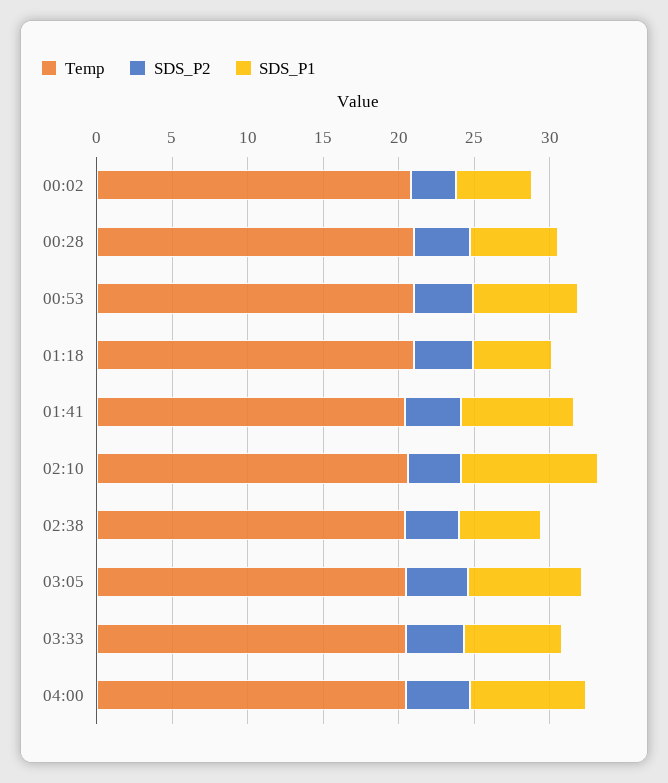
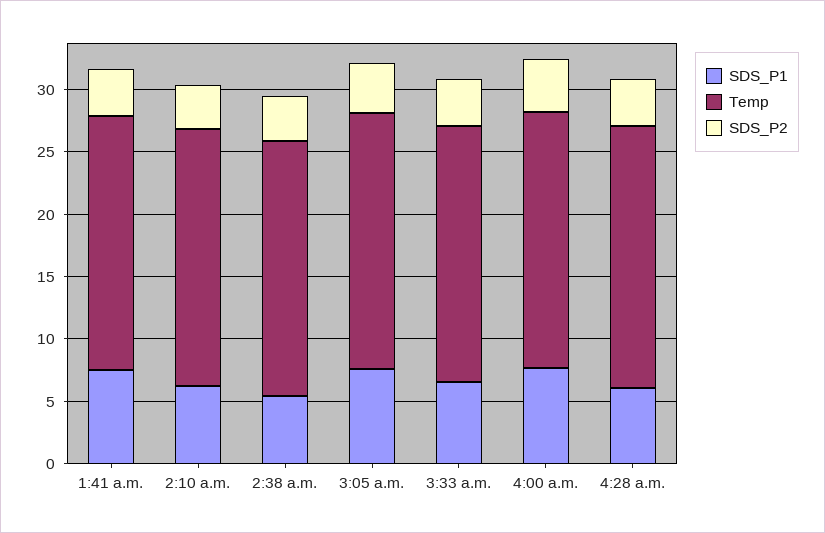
Temp, 00:02: 21 -> none
SDS_P2, 00:02: 3 -> none
SDS_P1, 00:02: 5 -> none
Temp, 00:28: 21 -> none
SDS_P2, 00:28: 4 -> none
SDS_P1, 00:28: 6 -> none
Temp, 00:53: 21 -> none
SDS_P2, 00:53: 4 -> none
SDS_P1, 00:53: 7 -> none
Temp, 01:18: 21 -> none
SDS_P2, 01:18: 4 -> none
SDS_P1, 01:18: 5 -> none
SDS_P1, 02:10: 9 -> 6
SDS_P1, 4:28 a.m.: none -> 6
Temp, 4:28 a.m.: none -> 21
SDS_P2, 4:28 a.m.: none -> 4

